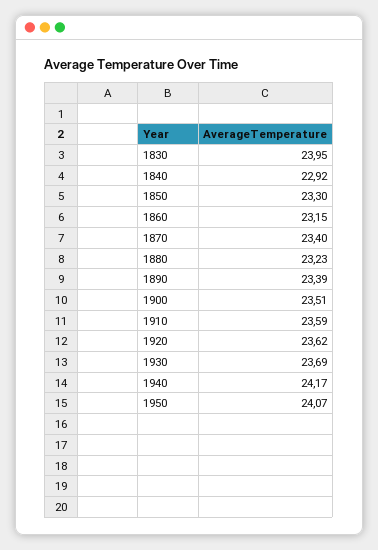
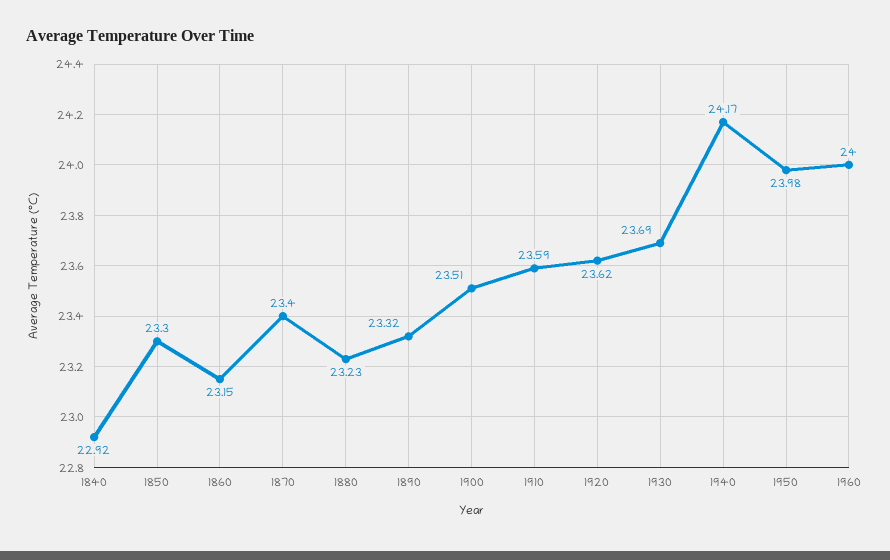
1830: 23.95 -> none
1890: 23.39 -> 23.32
1950: 24.07 -> 23.98
1960: none -> 24

